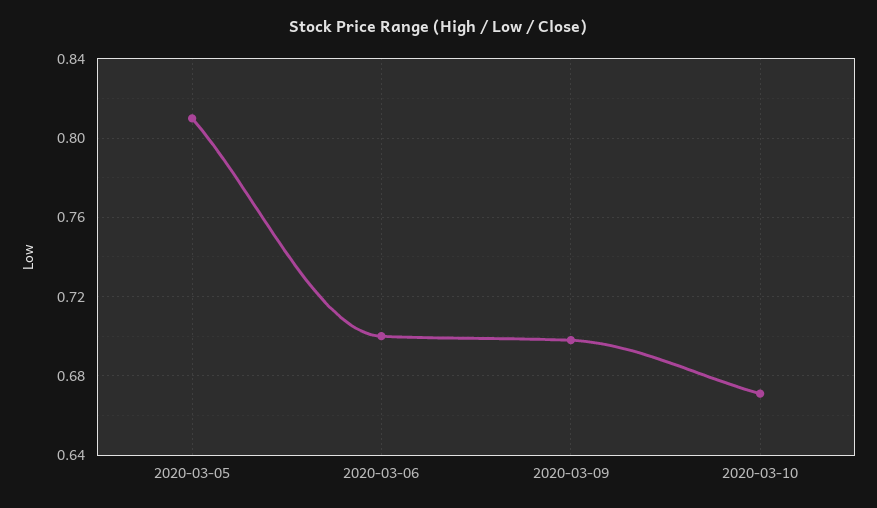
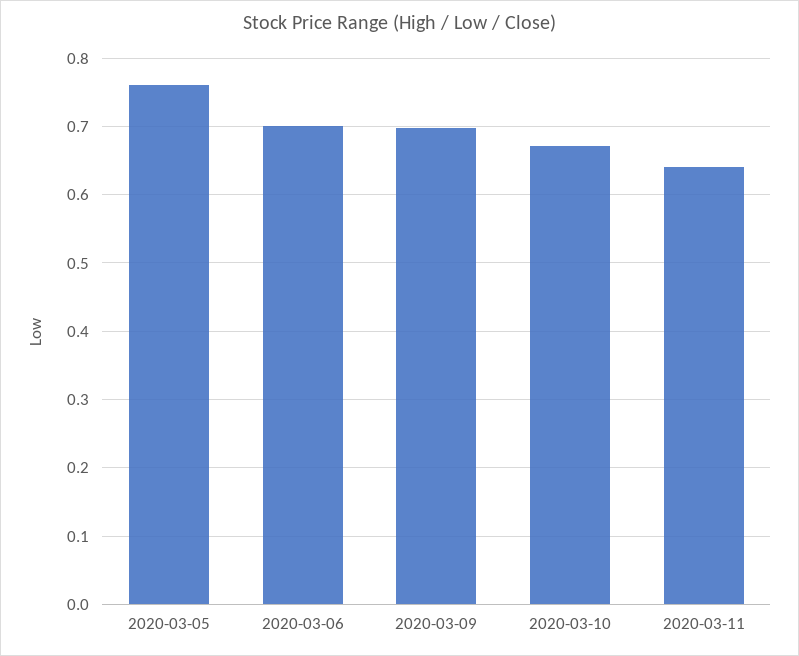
2020-03-05: 0.81 -> 0.76
2020-03-11: none -> 0.64

